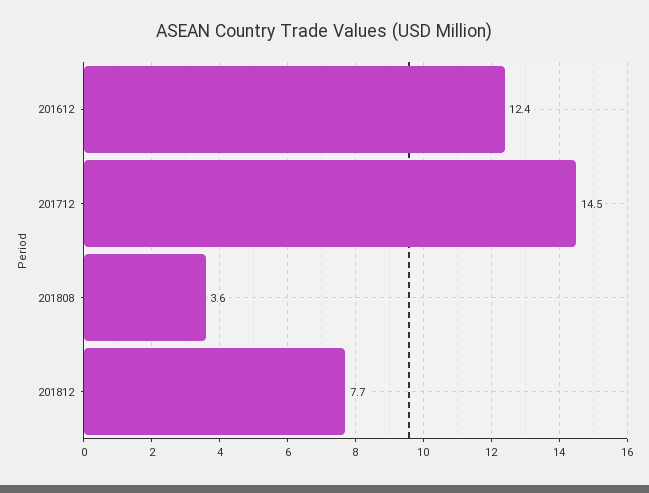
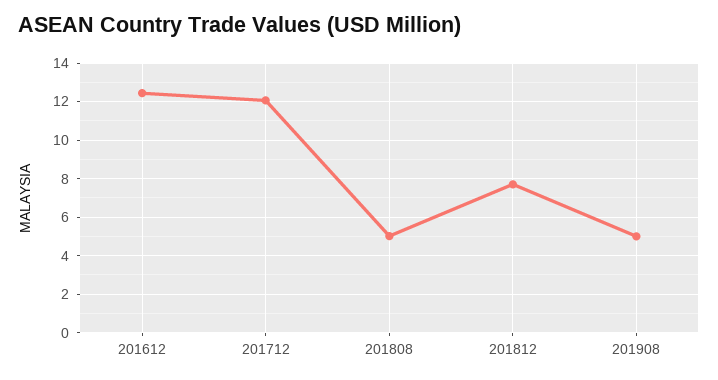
201712: 14.5 -> 12
201808: 3.6 -> 5
201908: none -> 5

